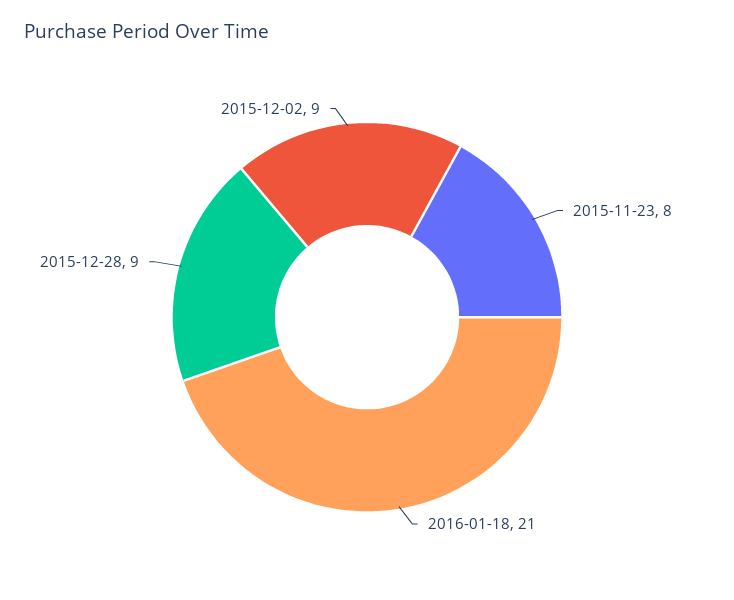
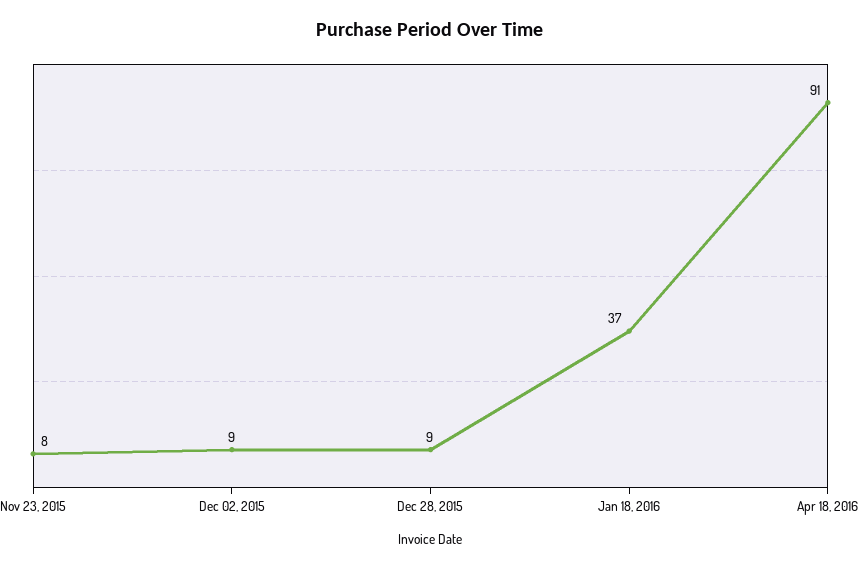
2016-01-18: 21 -> 37
Apr 18, 2016: none -> 91

